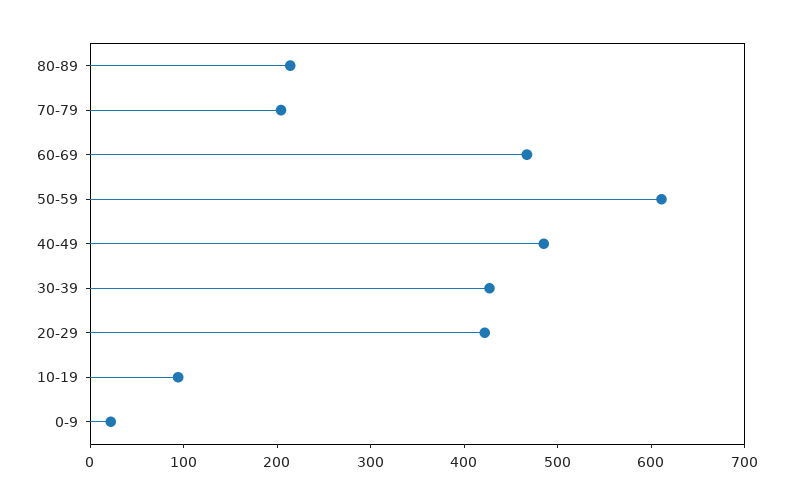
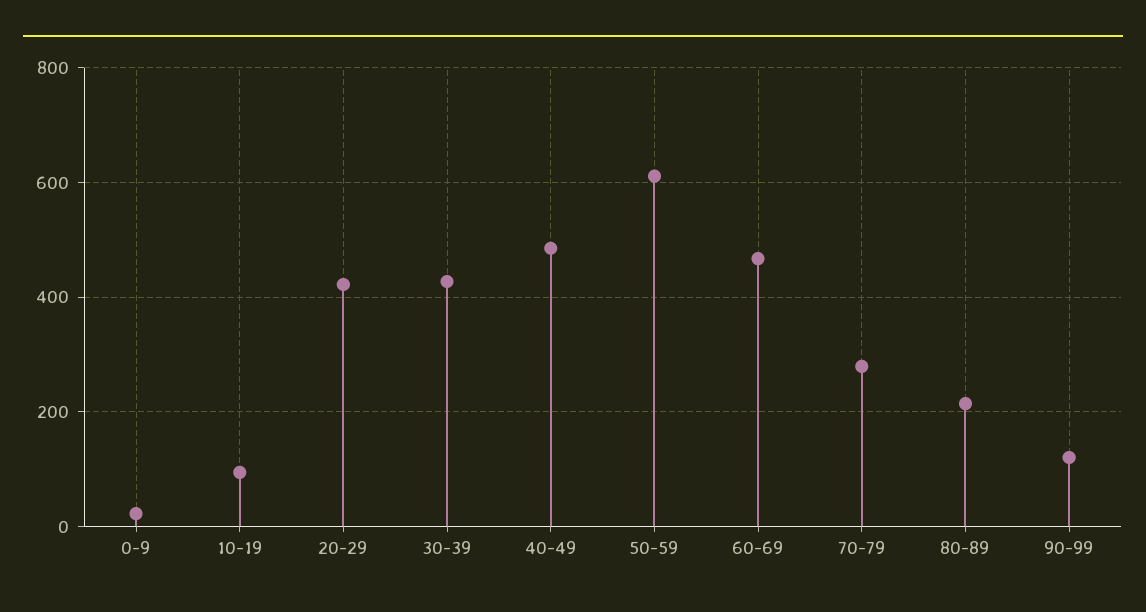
70-79: 200 -> 280
90-99: none -> 120

